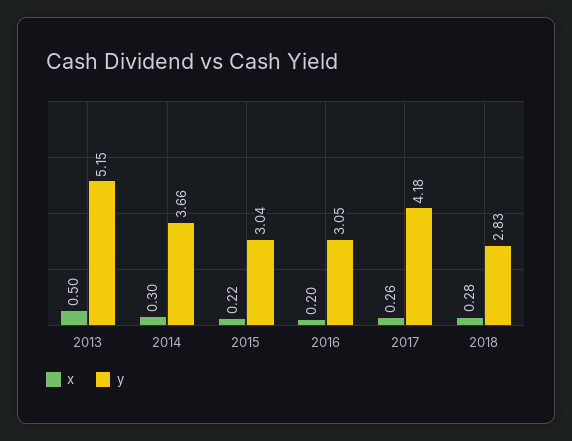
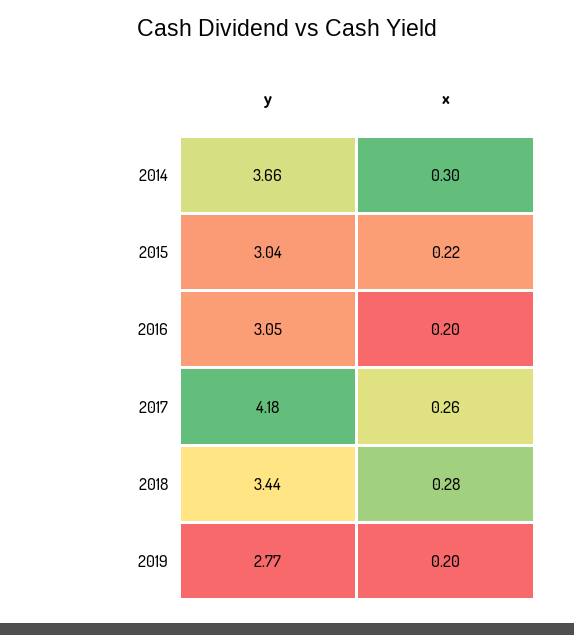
x, 2013: 0.5 -> none
y, 2013: 5.15 -> none
y, 2018: 2.83 -> 3.44
y, 2019: none -> 2.77
x, 2019: none -> 0.2

